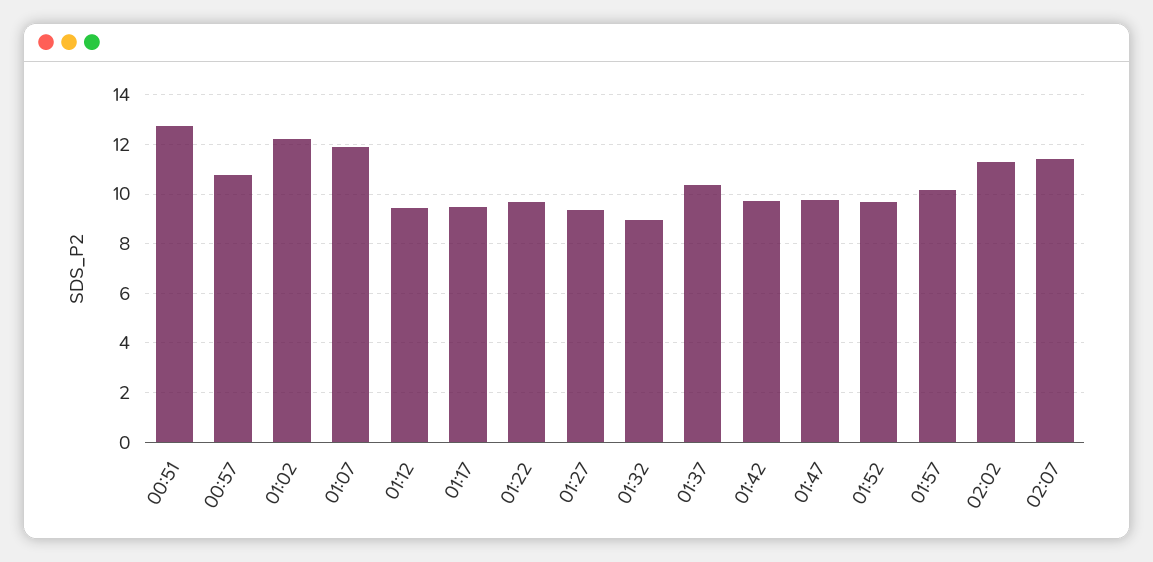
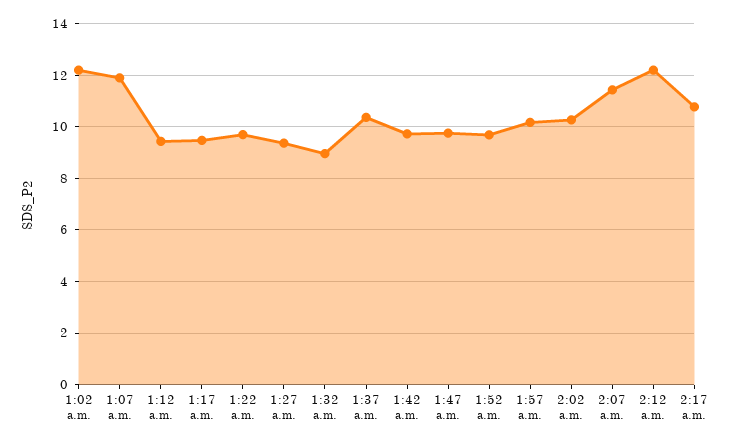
00:51: 12.75 -> none
00:57: 10.75 -> none
02:02: 11.25 -> 10.25
2:12 a.m.: none -> 12.25
2:17 a.m.: none -> 10.75

